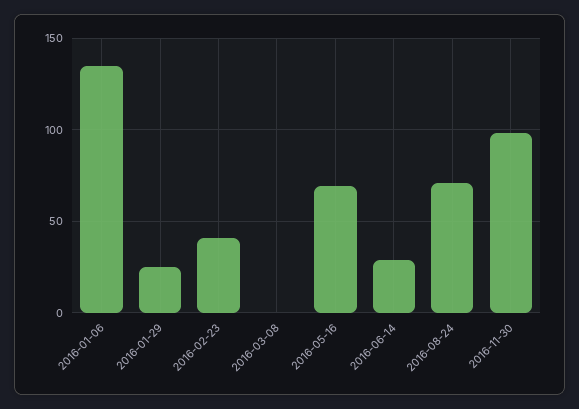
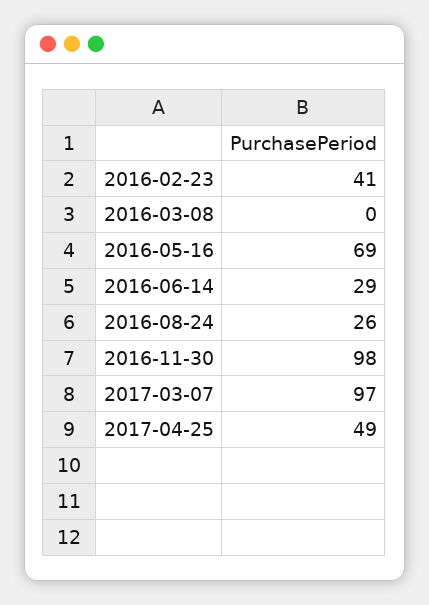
2016-01-06: 135 -> none
2016-01-29: 25 -> none
2016-08-24: 70 -> 26
2017-03-07: none -> 97
2017-04-25: none -> 49

